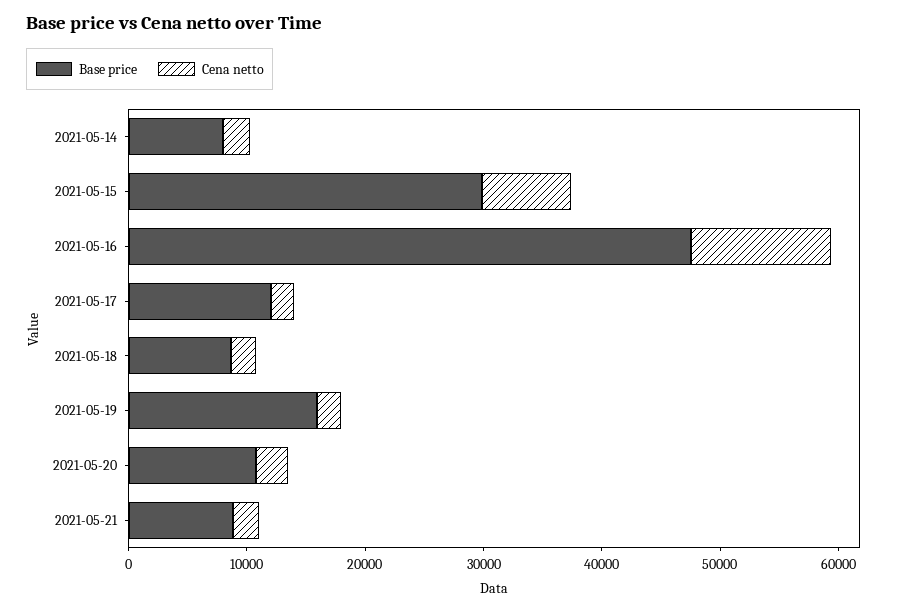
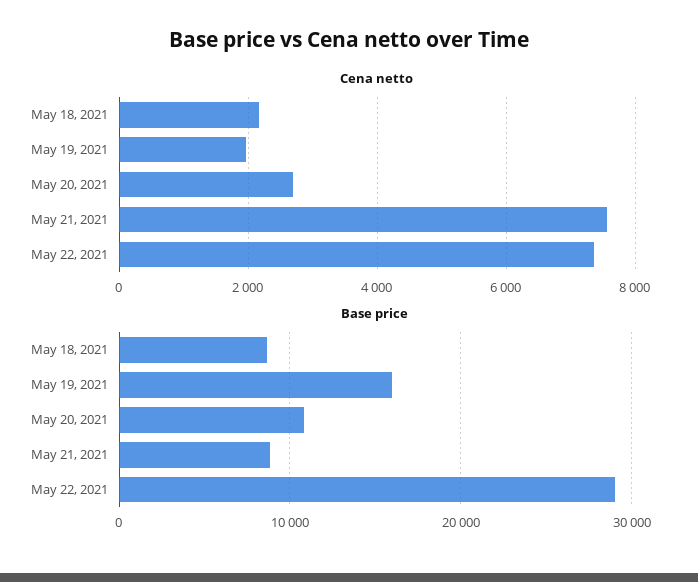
Base price, 2021-05-14: 8000 -> none
Cena netto, 2021-05-14: 2000 -> none
Base price, 2021-05-15: 30000 -> none
Cena netto, 2021-05-15: 8000 -> none
Base price, 2021-05-16: 48000 -> none
Cena netto, 2021-05-16: 12000 -> none
Base price, 2021-05-17: 12000 -> none
Cena netto, 2021-05-17: 2000 -> none
Cena netto, 2021-05-21: 2000 -> 7600
Cena netto, May 22, 2021: none -> 7400
Base price, May 22, 2021: none -> 29000

